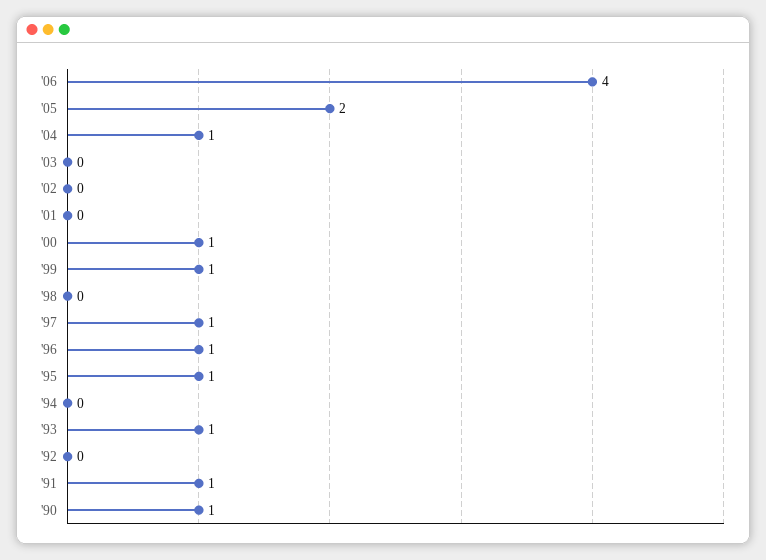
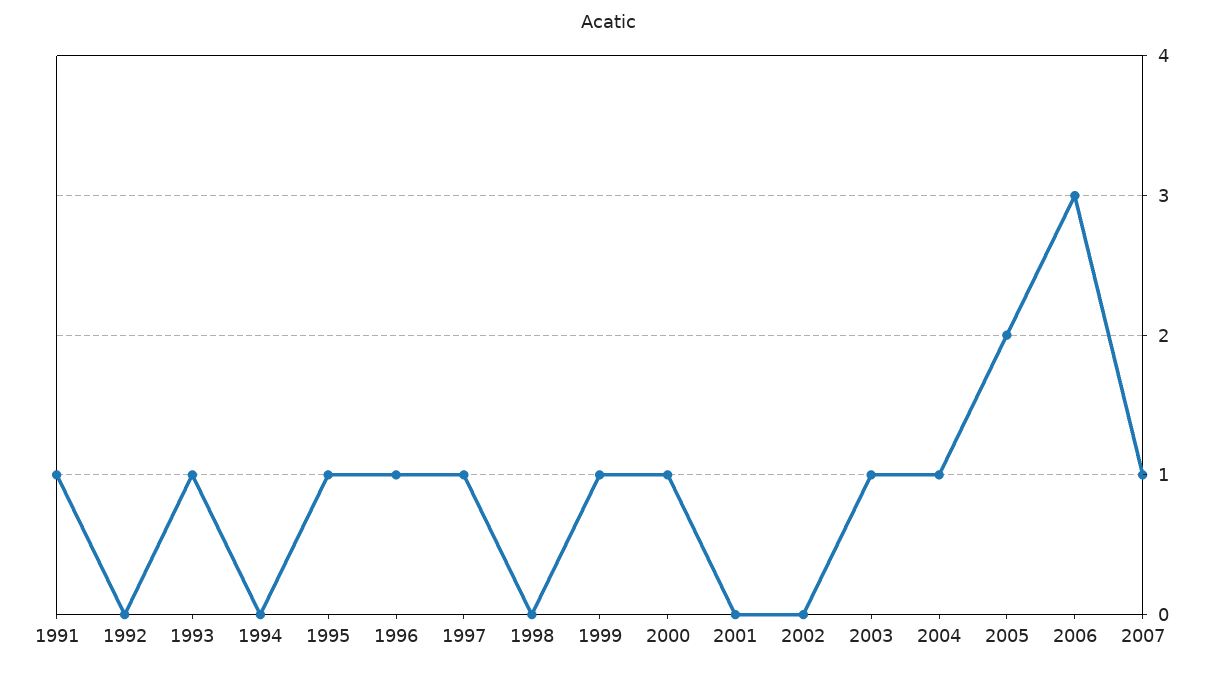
'06: 4 -> 3
'03: 0 -> 1
'90: 1 -> none
2007: none -> 1

